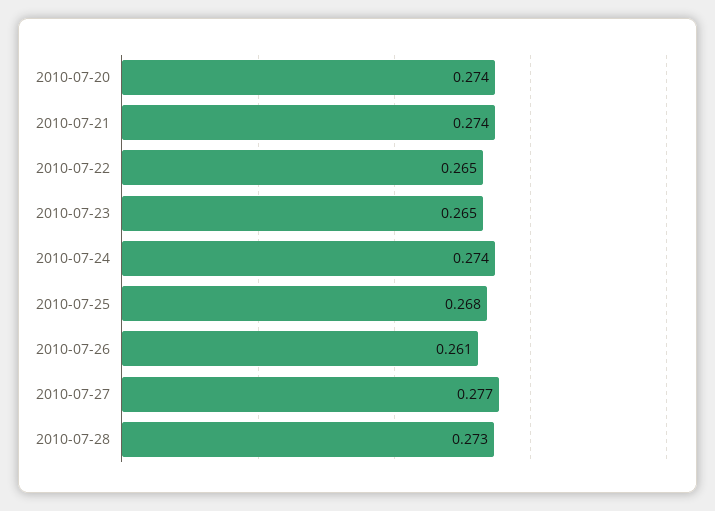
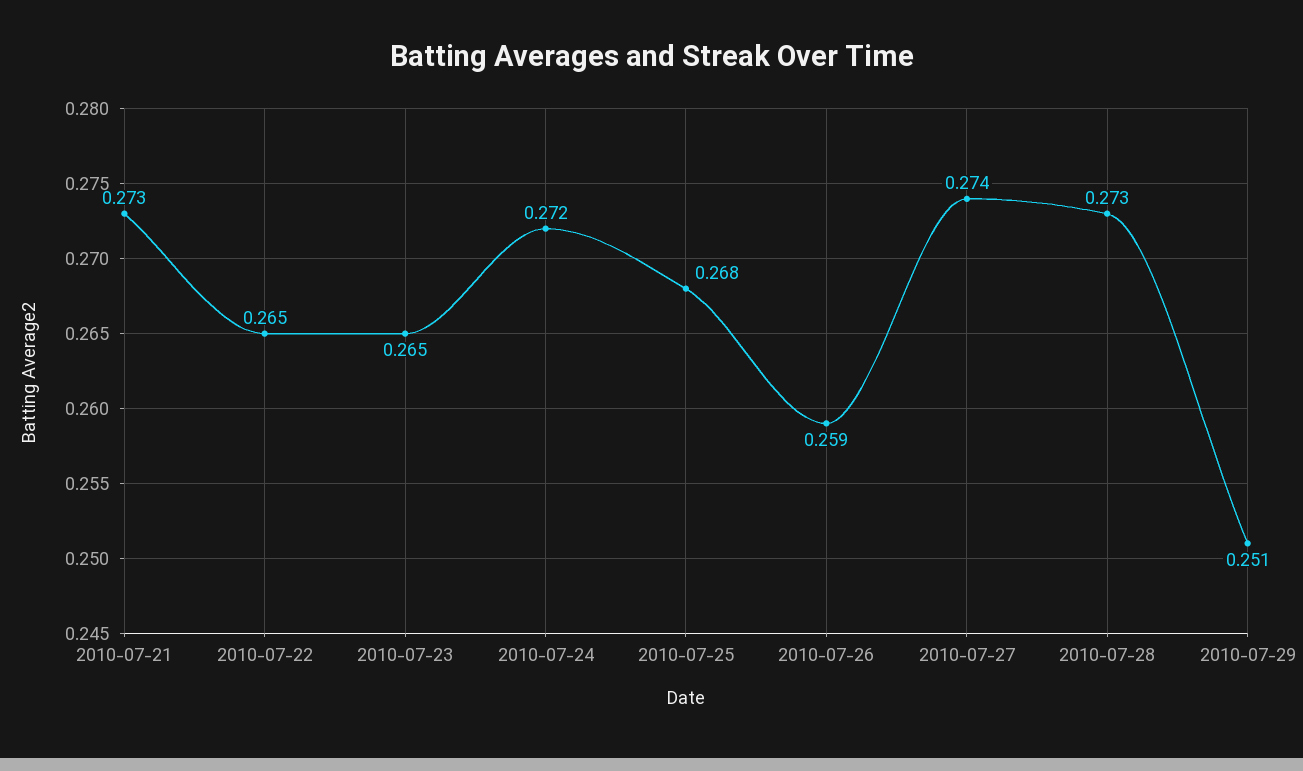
2010-07-20: 0.274 -> none
2010-07-21: 0.274 -> 0.273
2010-07-24: 0.274 -> 0.272
2010-07-26: 0.261 -> 0.259
2010-07-27: 0.277 -> 0.274
2010-07-29: none -> 0.251

